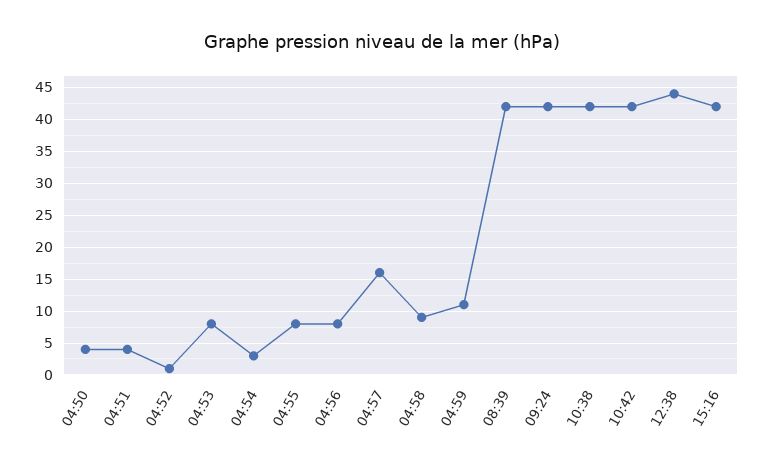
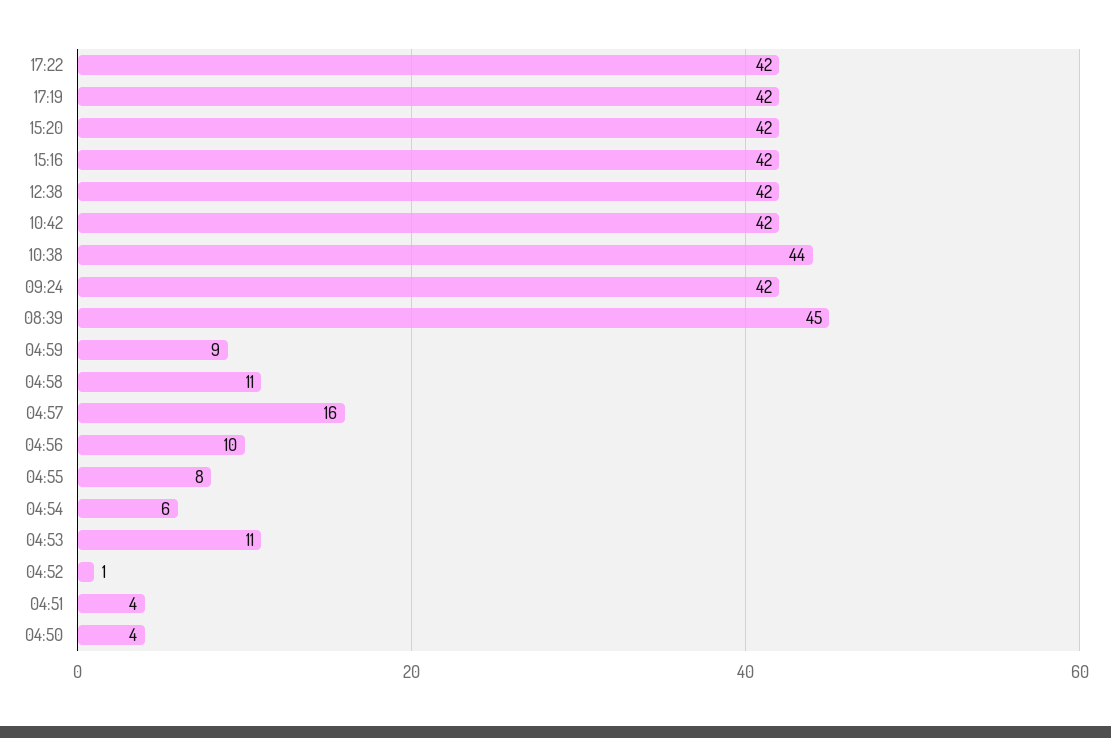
04:53: 8 -> 11
04:54: 3 -> 6
04:56: 8 -> 10
04:58: 9 -> 11
04:59: 11 -> 9
08:39: 42 -> 45
10:38: 42 -> 44
12:38: 44 -> 42
17:22: none -> 42
17:19: none -> 42
15:20: none -> 42

